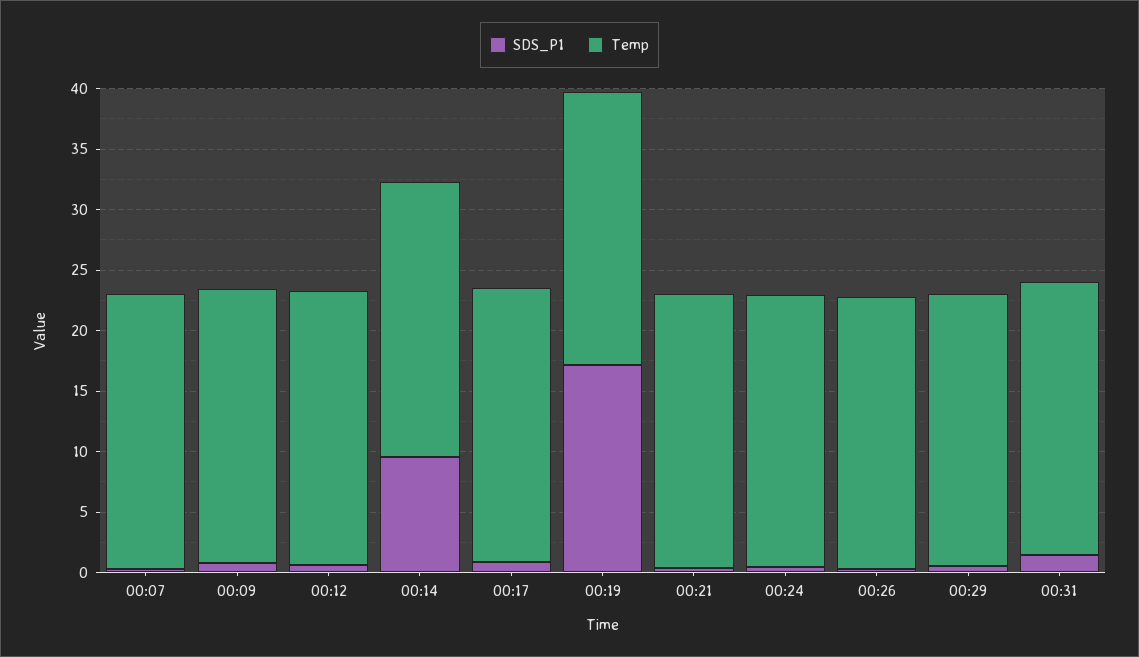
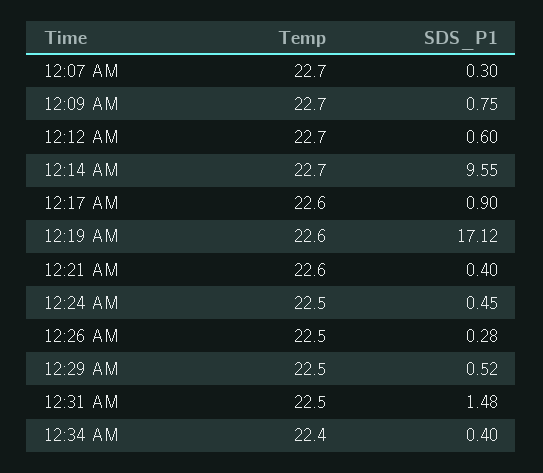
Temp, 12:34 AM: none -> 22.4
SDS_P1, 12:34 AM: none -> 0.4

